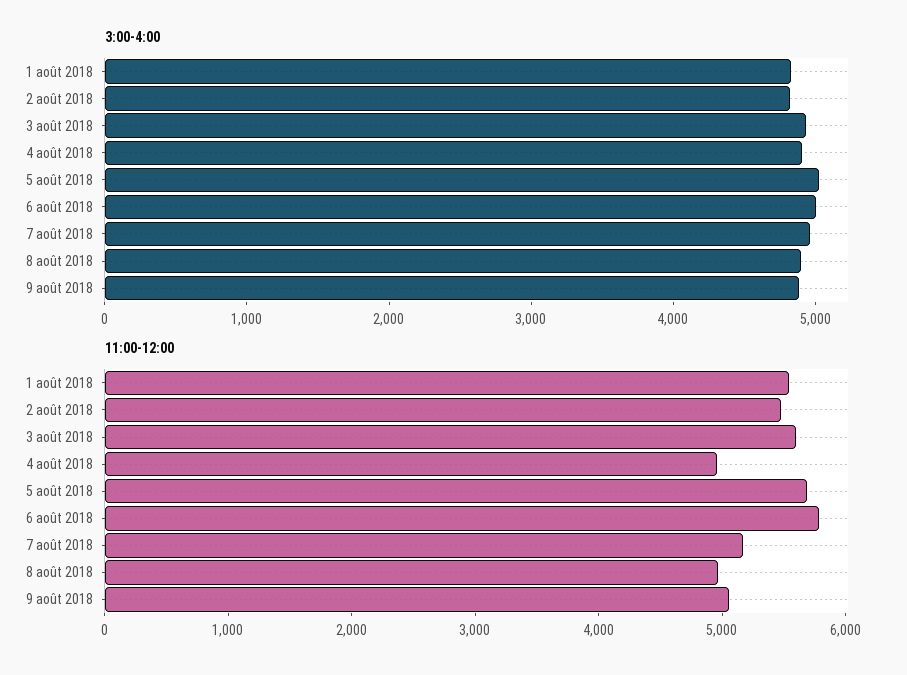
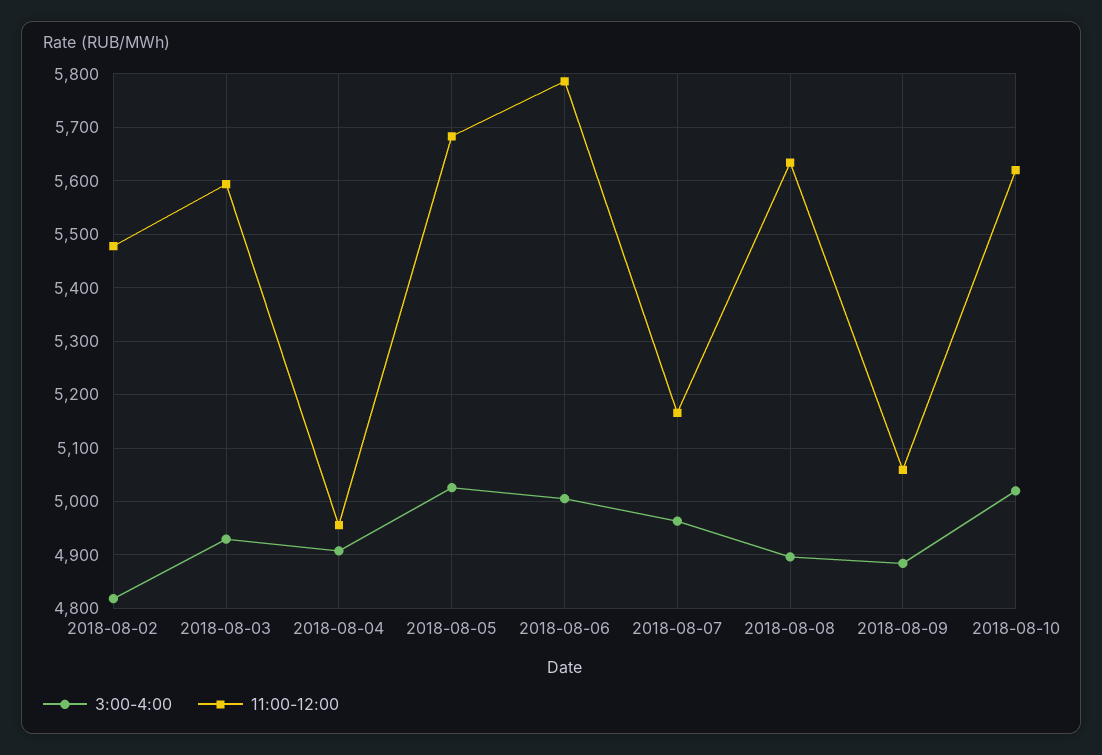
3:00-4:00, 1 août 2018: 4800 -> none
11:00-12:00, 1 août 2018: 5600 -> none
11:00-12:00, 8 août 2018: 5000 -> 5640
3:00-4:00, 2018-08-10: none -> 5020
11:00-12:00, 2018-08-10: none -> 5620

